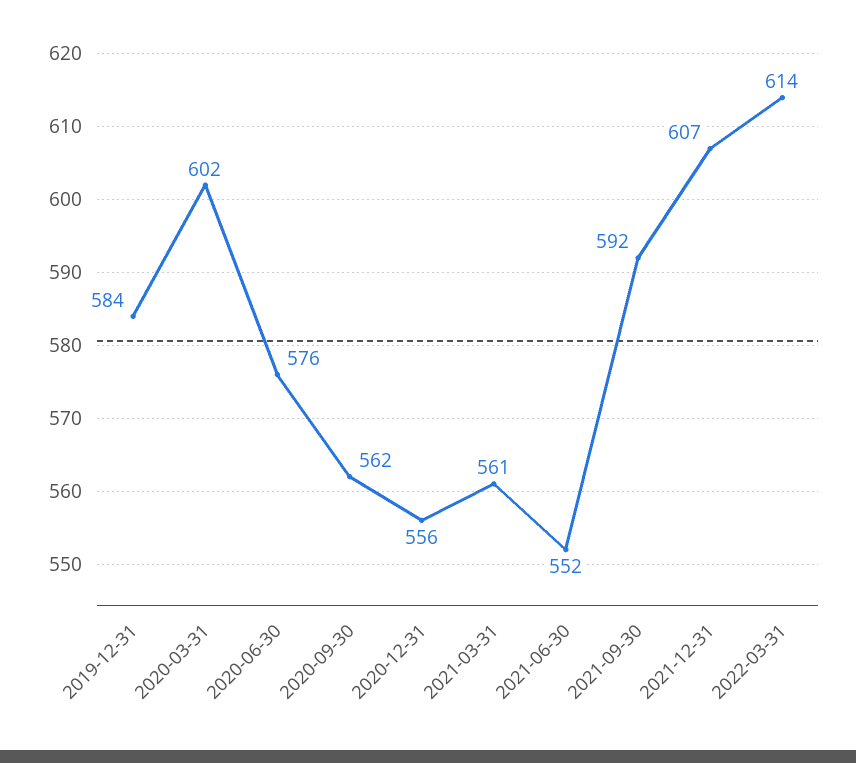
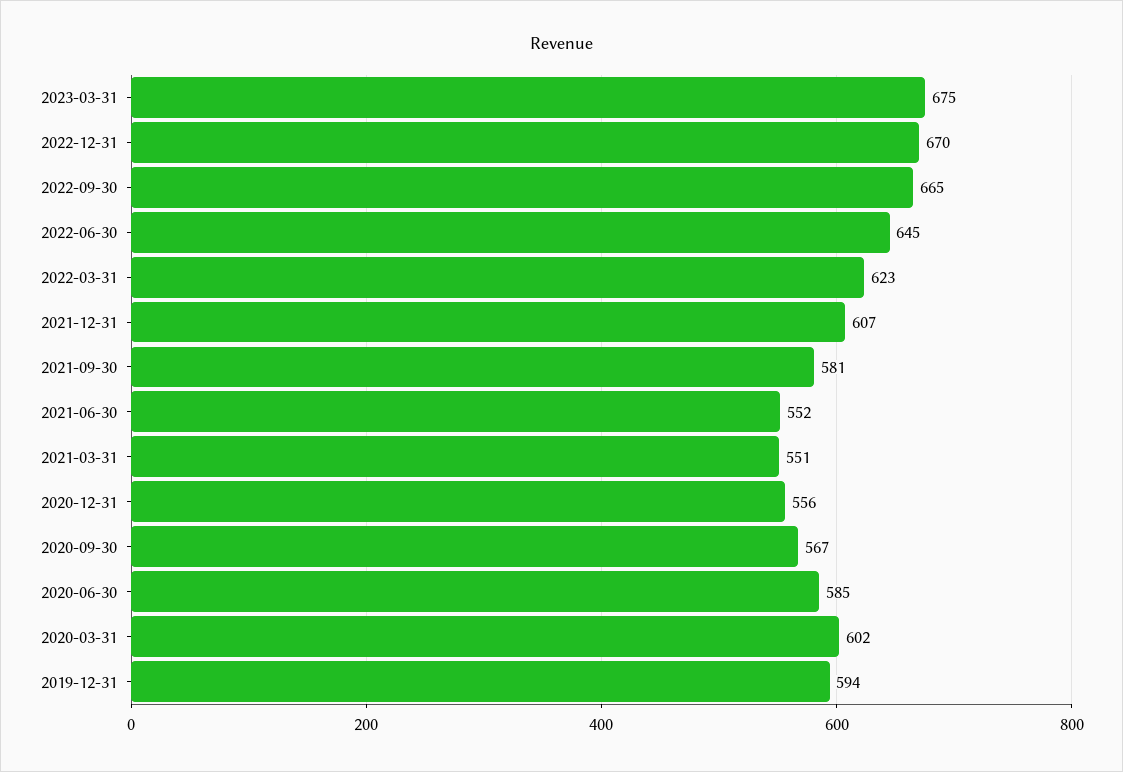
2019-12-31: 584 -> 594
2020-06-30: 576 -> 585
2020-09-30: 562 -> 567
2021-03-31: 561 -> 551
2021-09-30: 592 -> 581
2022-03-31: 614 -> 623
2023-03-31: none -> 675
2022-12-31: none -> 670
2022-09-30: none -> 665
2022-06-30: none -> 645

